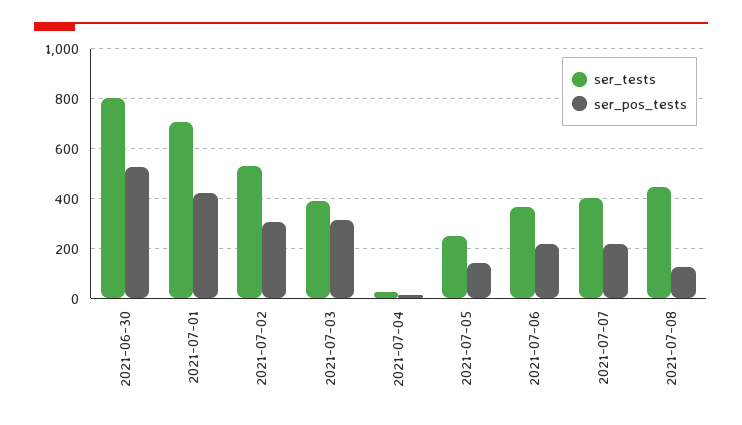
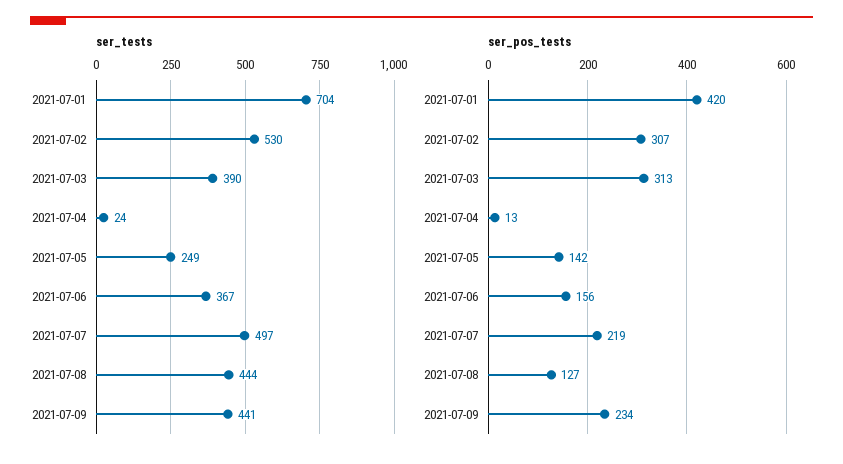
ser_tests, 2021-06-30: 800 -> none
ser_pos_tests, 2021-06-30: 525 -> none
ser_pos_tests, 2021-07-06: 225 -> 156
ser_tests, 2021-07-07: 400 -> 497
ser_tests, 2021-07-09: none -> 441
ser_pos_tests, 2021-07-09: none -> 234

